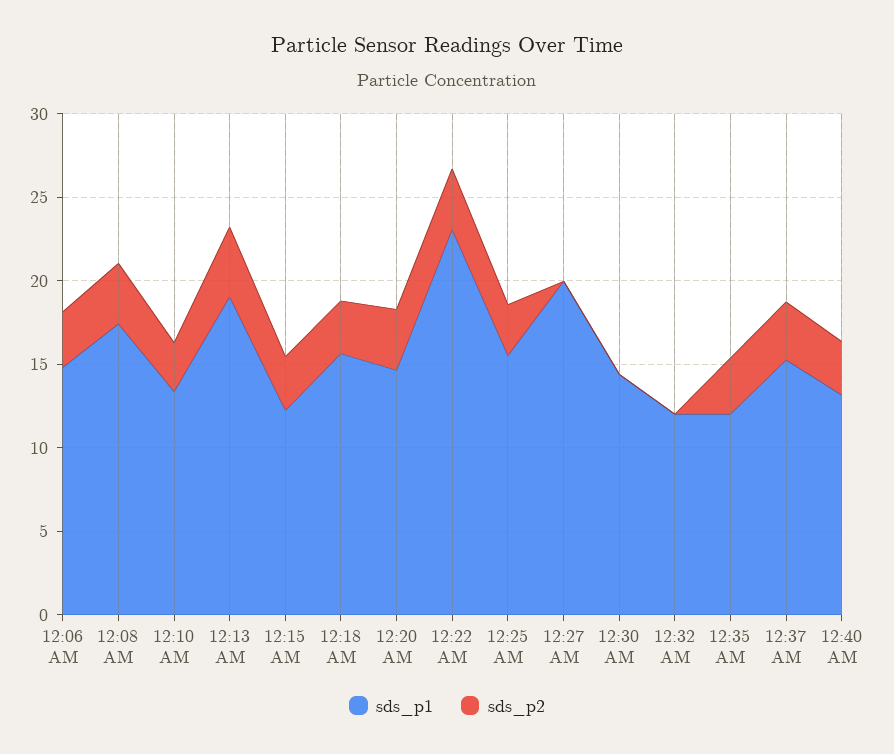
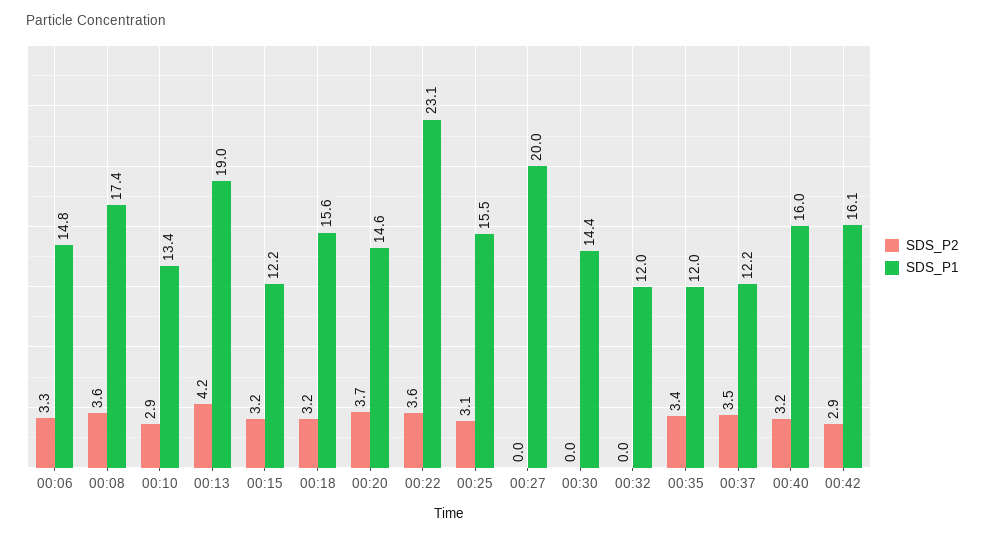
sds_p1, 12:37 AM: 15 -> 12.2
sds_p1, 12:40 AM: 13 -> 16
sds_p2, 00:42: none -> 2.9
sds_p1, 00:42: none -> 16.1

